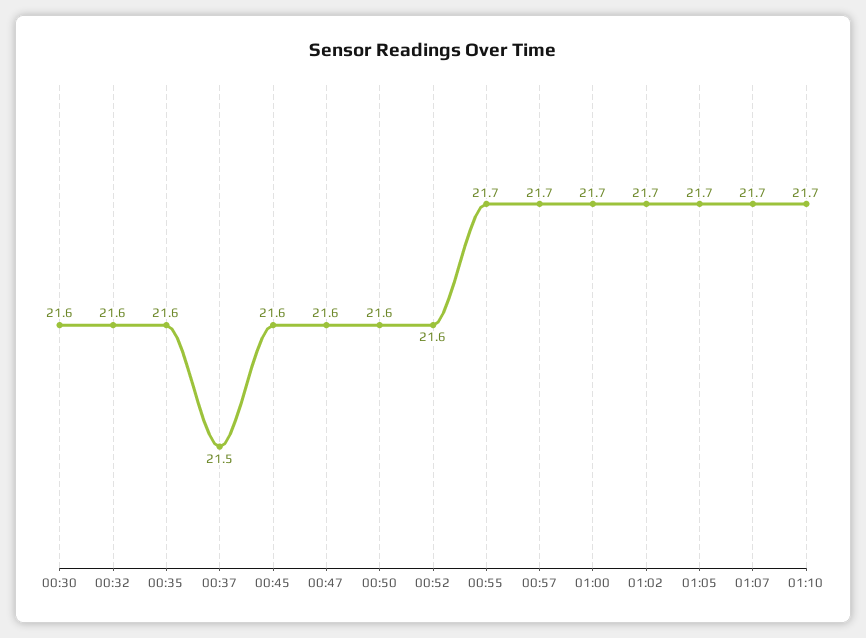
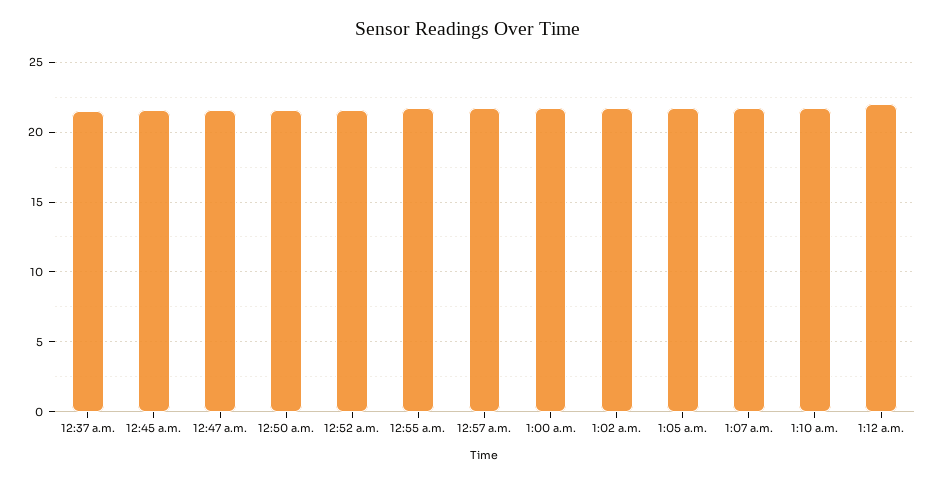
00:30: 21.6 -> none
00:32: 21.6 -> none
00:35: 21.6 -> none
1:12 a.m.: none -> 22

